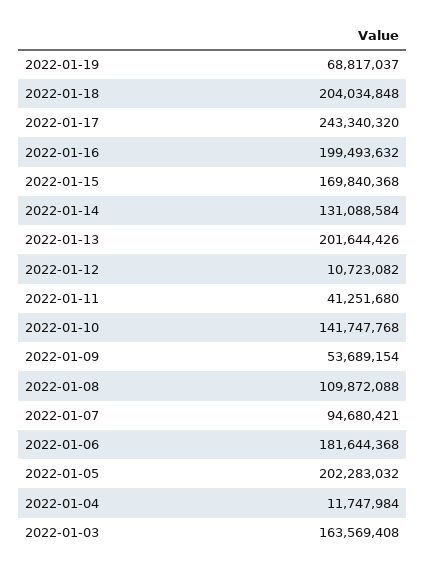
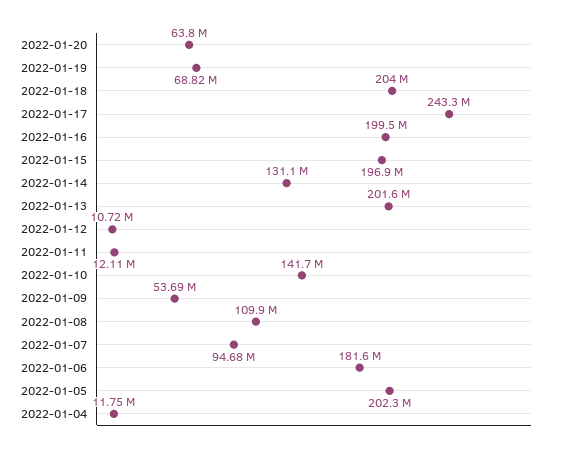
2022-01-15: 169840368 -> 196900000
2022-01-11: 41251680 -> 12110000
2022-01-03: 163569408 -> none
2022-01-20: none -> 63800000

